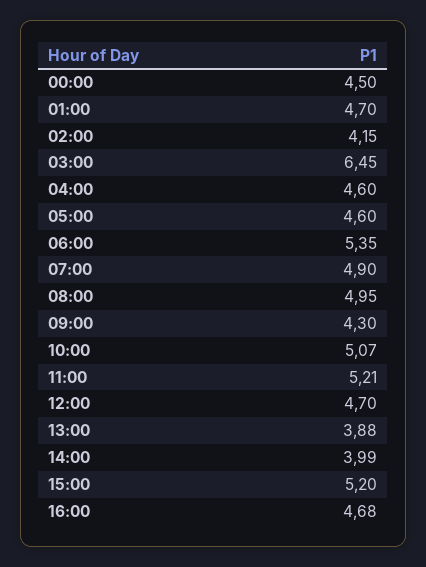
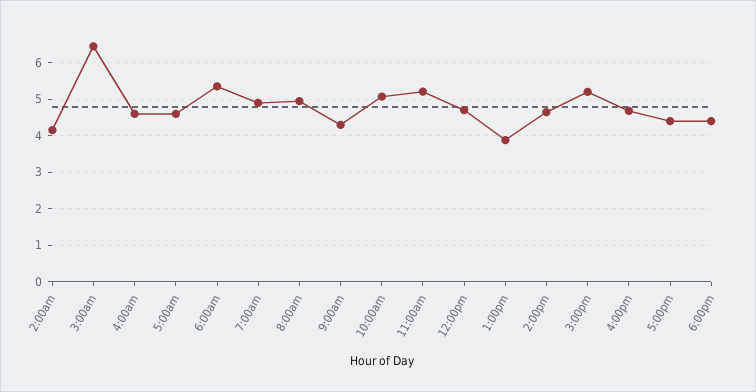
00:00: 4.5 -> none
01:00: 4.7 -> none
14:00: 3.99 -> 4.6
5:00pm: none -> 4.4
6:00pm: none -> 4.4

